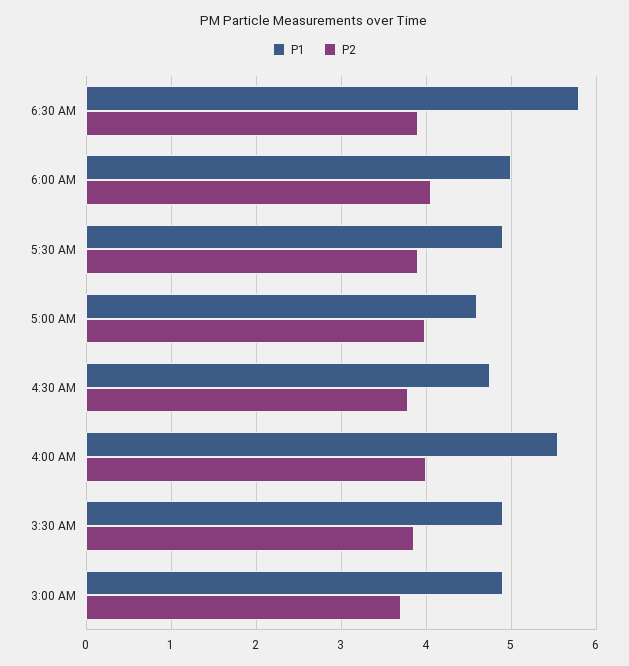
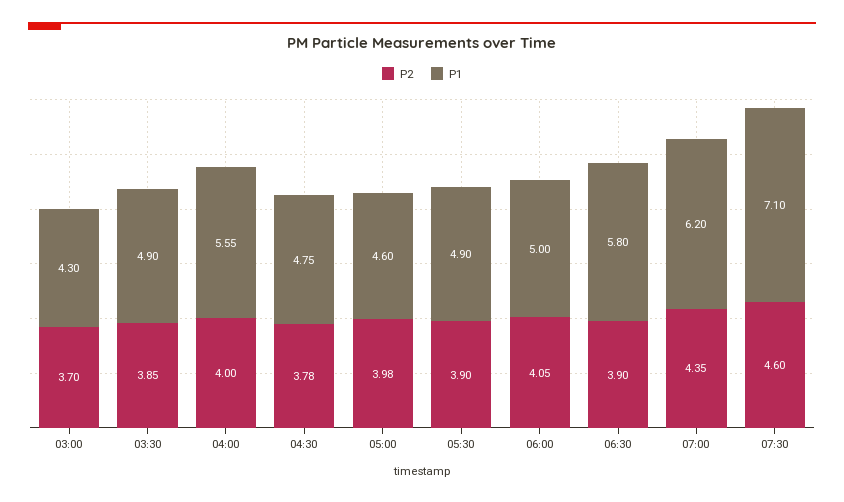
P1, 3:00 AM: 4.9 -> 4.3
P2, 07:00: none -> 4.35
P1, 07:00: none -> 6.2
P2, 07:30: none -> 4.6
P1, 07:30: none -> 7.1

